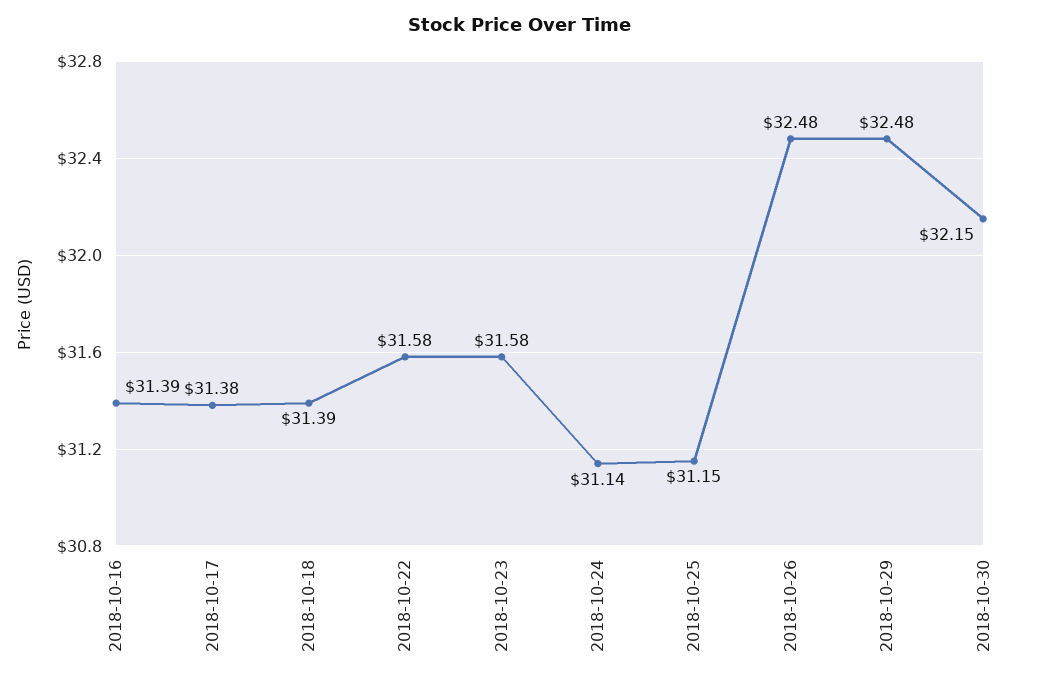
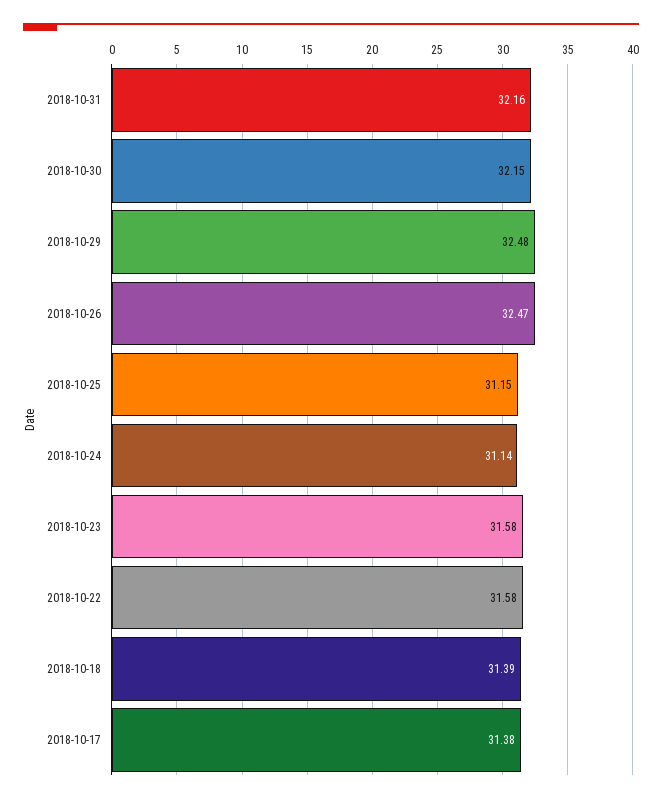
2018-10-16: 31.39 -> none
2018-10-26: 32.48 -> 32.47
2018-10-31: none -> 32.16

